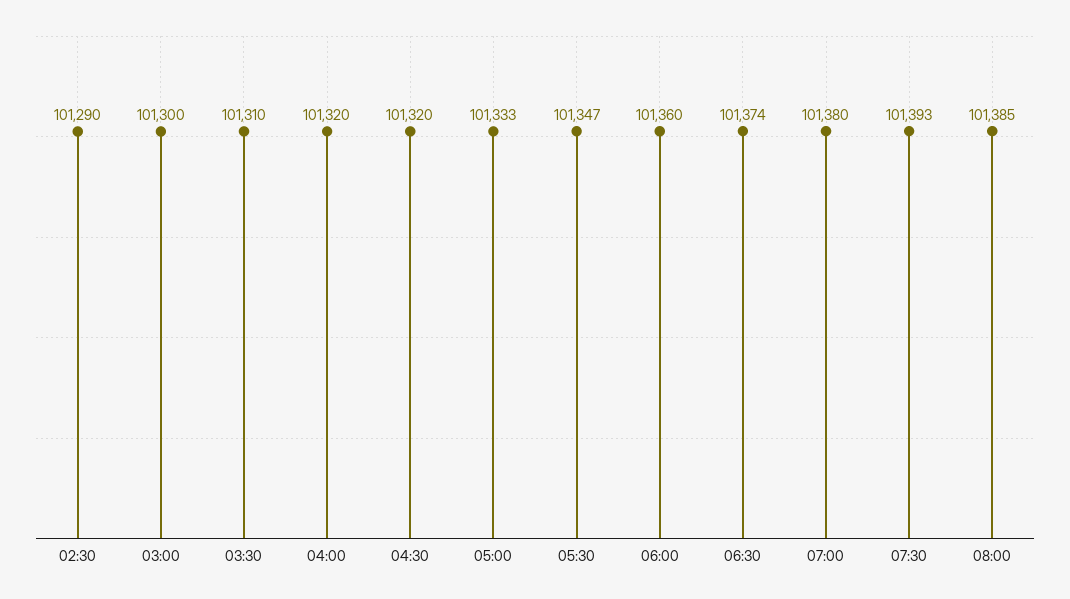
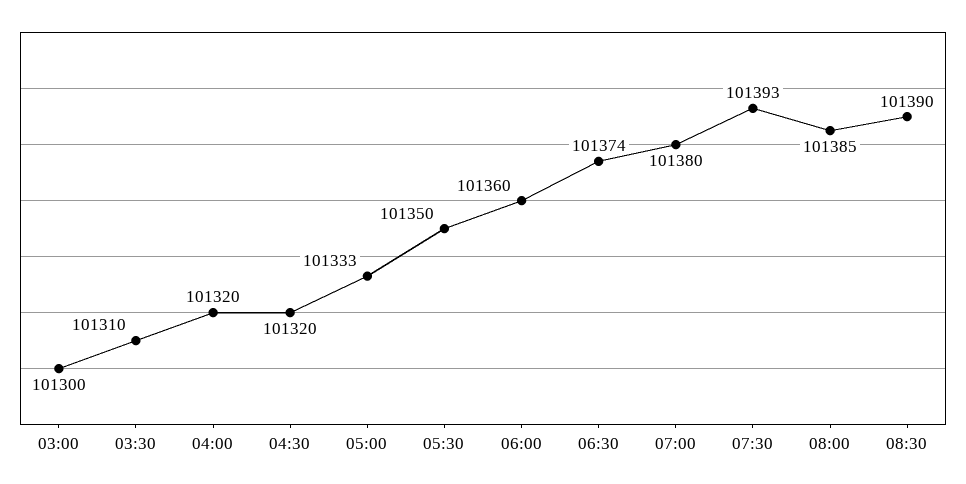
02:30: 101290 -> none
05:30: 101347 -> 101350
08:30: none -> 101390

